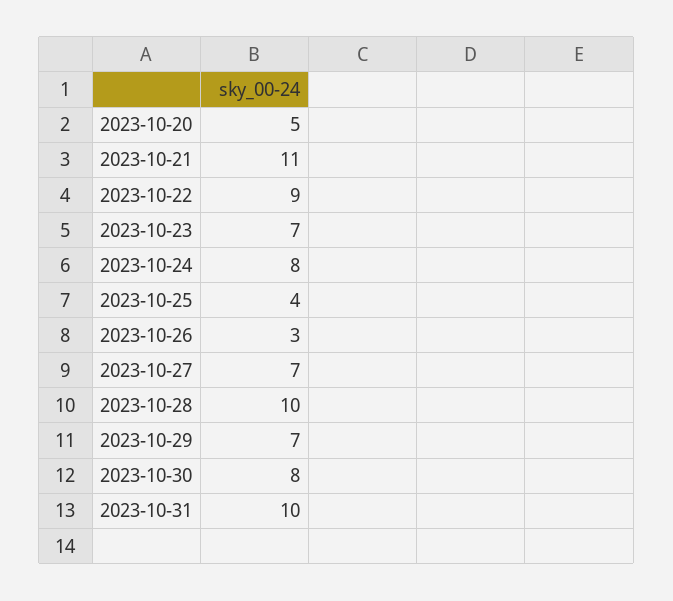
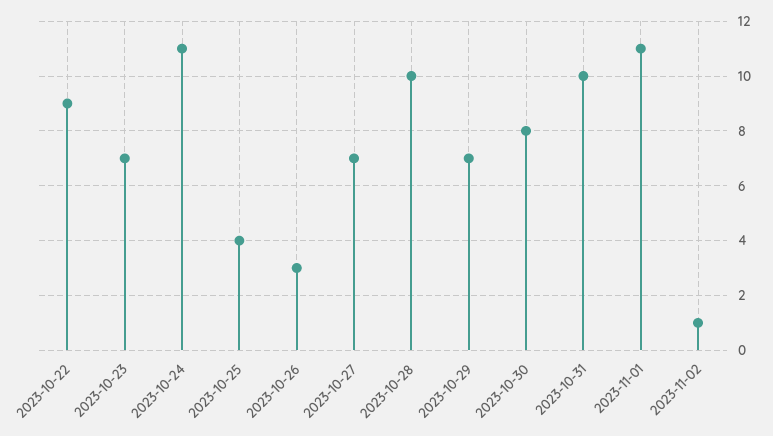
2023-10-20: 5 -> none
2023-10-21: 11 -> none
2023-10-24: 8 -> 11
2023-11-01: none -> 11
2023-11-02: none -> 1

